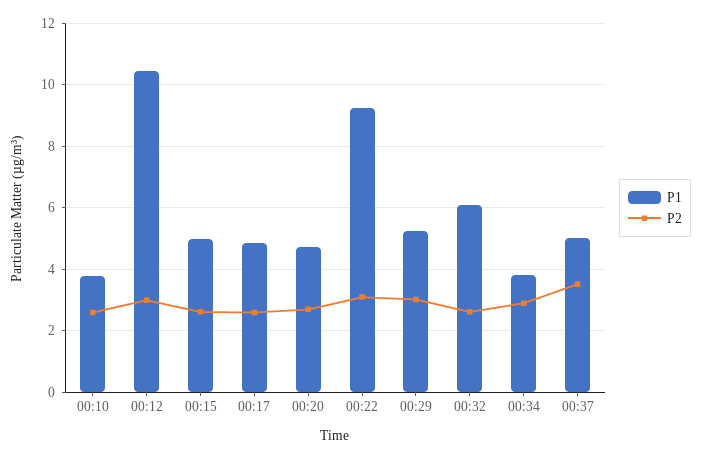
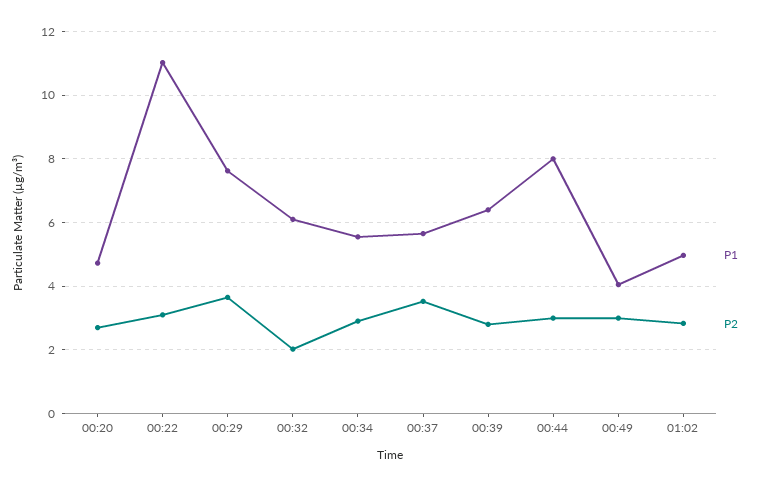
P1, 00:10: 3.8 -> none
P2, 00:10: 2.6 -> none
P1, 00:12: 10.4 -> none
P2, 00:12: 3 -> none
P1, 00:15: 5 -> none
P2, 00:15: 2.6 -> none
P1, 00:17: 4.8 -> none
P2, 00:17: 2.6 -> none
P1, 00:22: 9.2 -> 11
P1, 00:29: 5.2 -> 7.6
P2, 00:29: 3 -> 3.6
P2, 00:32: 2.6 -> 2
P1, 00:34: 3.8 -> 5.6
P1, 00:37: 5 -> 5.6
P1, 00:39: none -> 6.4
P2, 00:39: none -> 2.8
P1, 00:44: none -> 8
P2, 00:44: none -> 3
P1, 00:49: none -> 4
P2, 00:49: none -> 3
P1, 01:02: none -> 5
P2, 01:02: none -> 2.8

